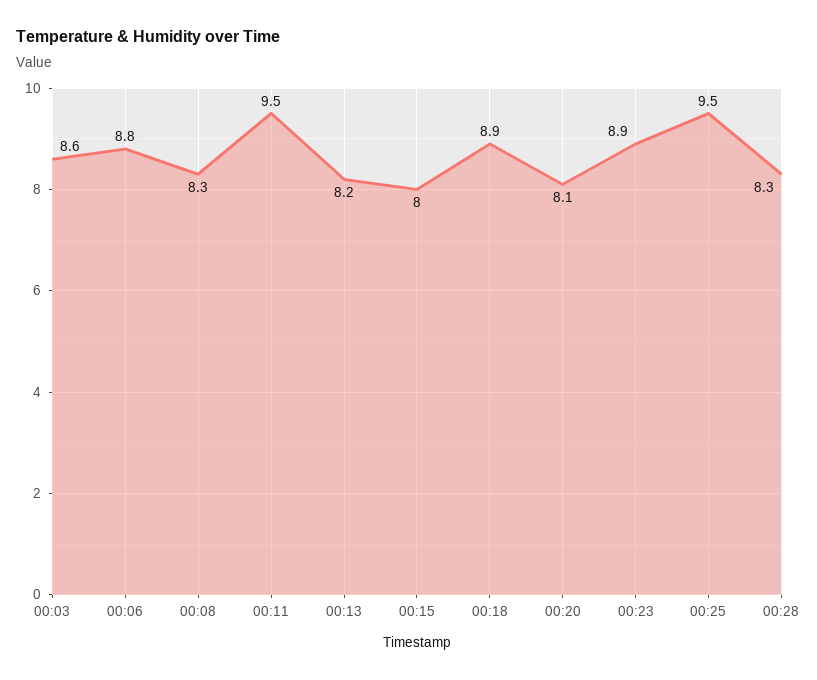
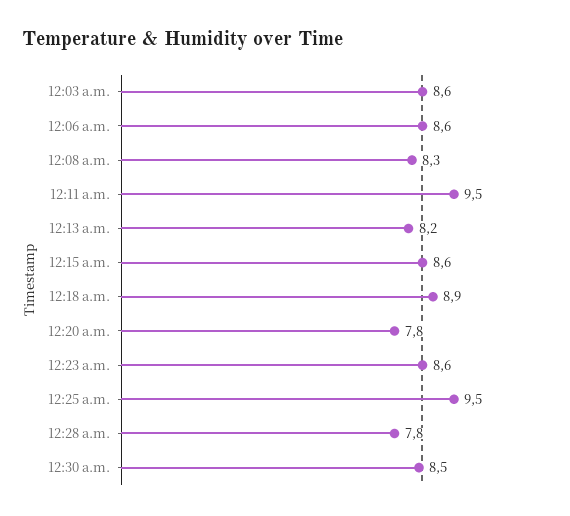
00:06: 8.8 -> 8.6
00:15: 8 -> 8.6
00:20: 8.1 -> 7.8
00:23: 8.9 -> 8.6
00:28: 8.3 -> 7.8
12:30 a.m.: none -> 8.5

